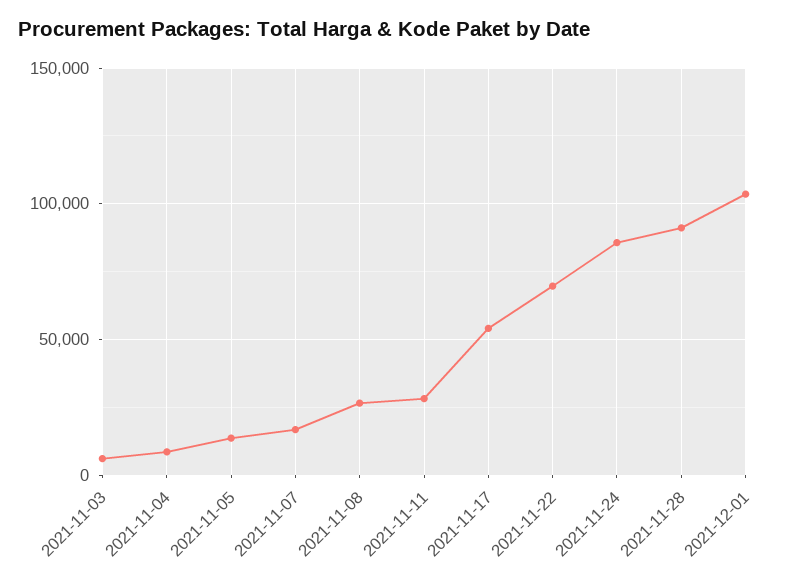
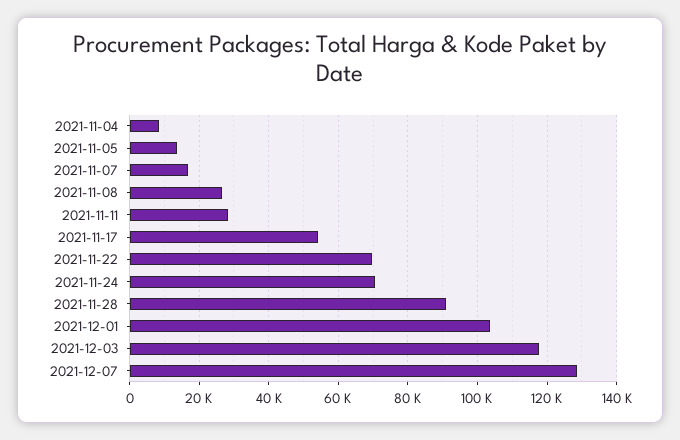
2021-11-03: 5000 -> none
2021-11-24: 85000 -> 70000
2021-12-03: none -> 118000
2021-12-07: none -> 128000

